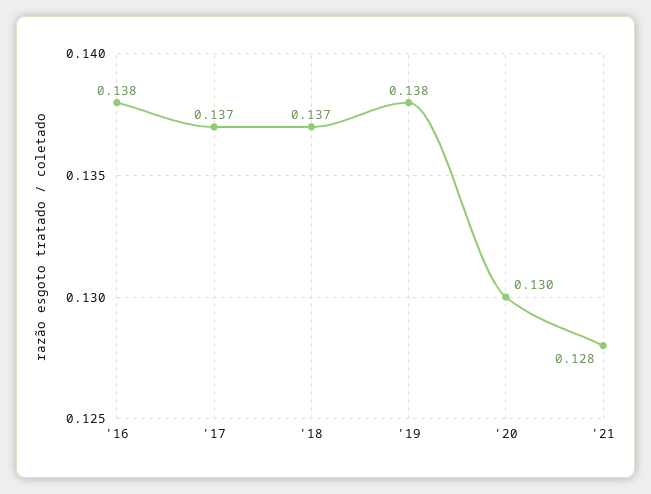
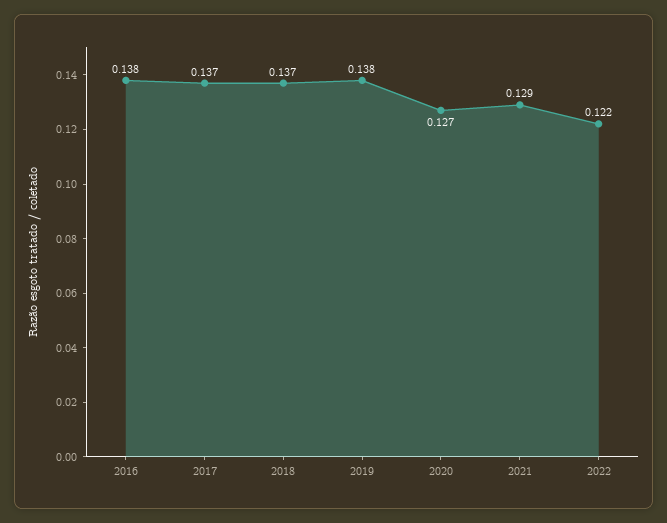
'20: 0.13 -> 0.127
'21: 0.128 -> 0.129
2022: none -> 0.122

